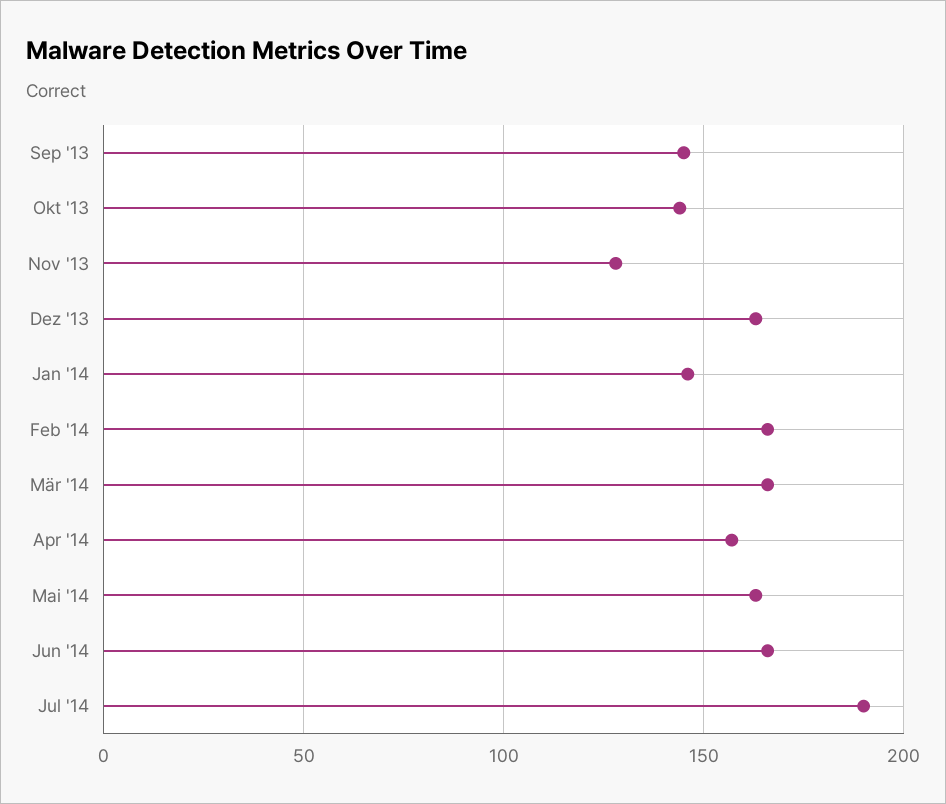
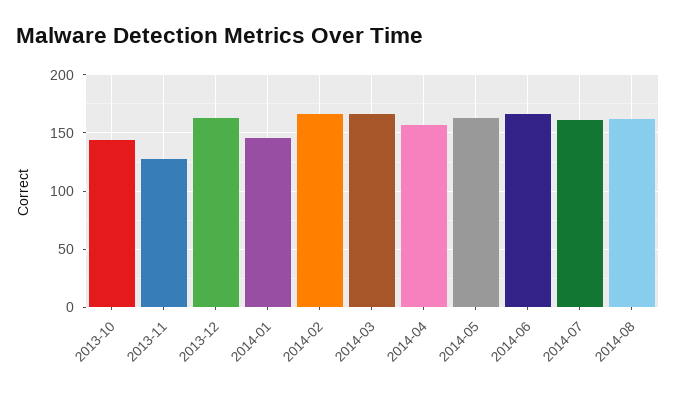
Sep '13: 145 -> none
Jul '14: 190 -> 160
2014-08: none -> 160

